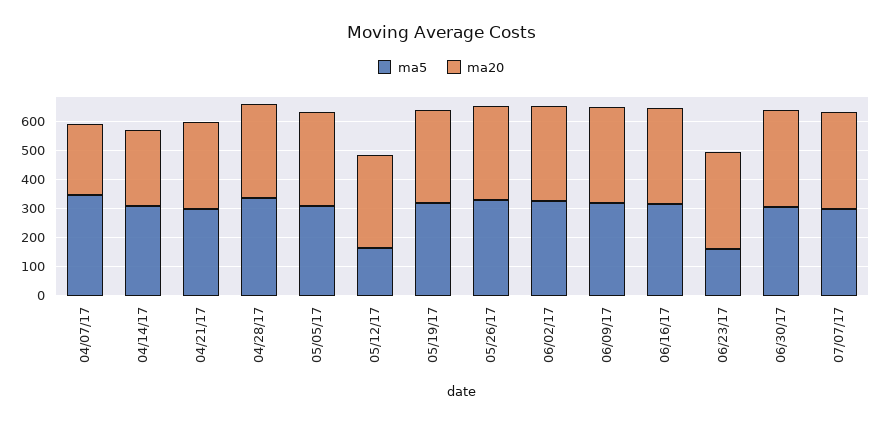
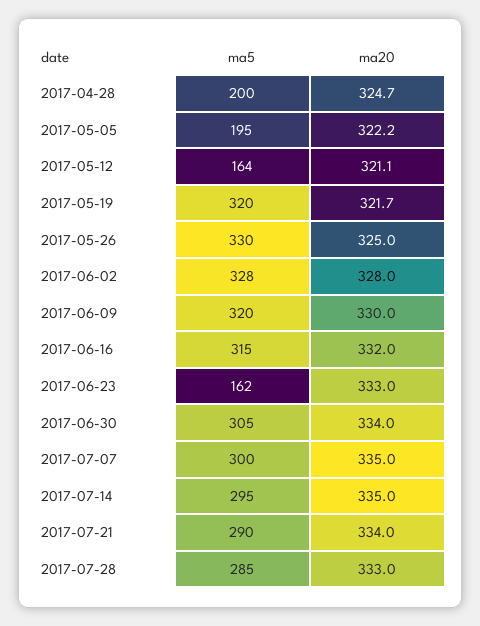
ma5, 04/07/17: 350 -> none
ma20, 04/07/17: 250 -> none
ma5, 04/14/17: 300 -> none
ma20, 04/14/17: 250 -> none
ma5, 04/21/17: 300 -> none
ma20, 04/21/17: 300 -> none
ma5, 04/28/17: 350 -> 200
ma5, 05/05/17: 300 -> 195
ma5, 2017-07-14: none -> 295
ma20, 2017-07-14: none -> 335
ma5, 2017-07-21: none -> 290
ma20, 2017-07-21: none -> 334
ma5, 2017-07-28: none -> 285
ma20, 2017-07-28: none -> 333

